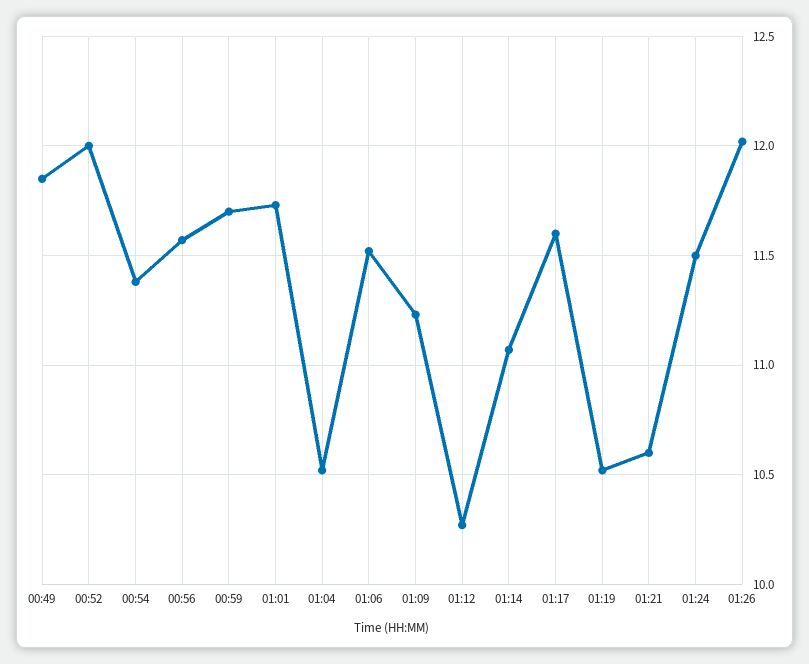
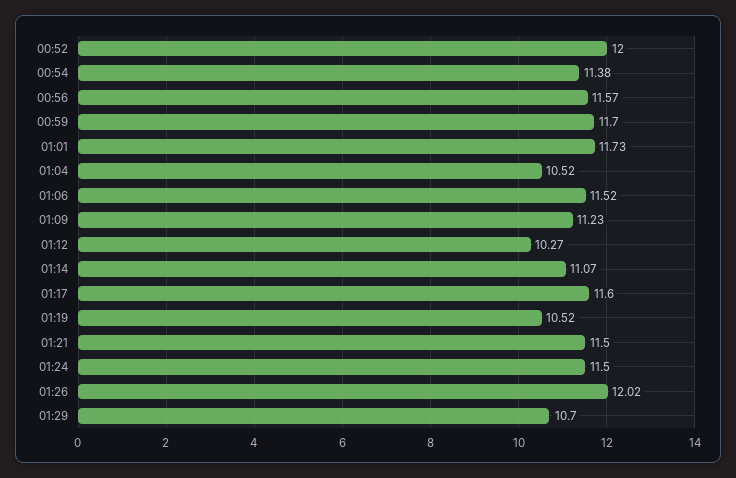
00:49: 11.85 -> none
01:21: 10.6 -> 11.5
01:29: none -> 10.7

